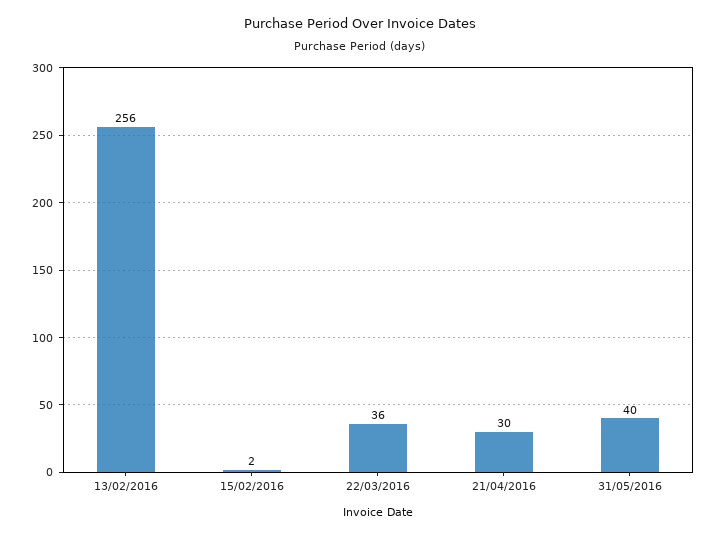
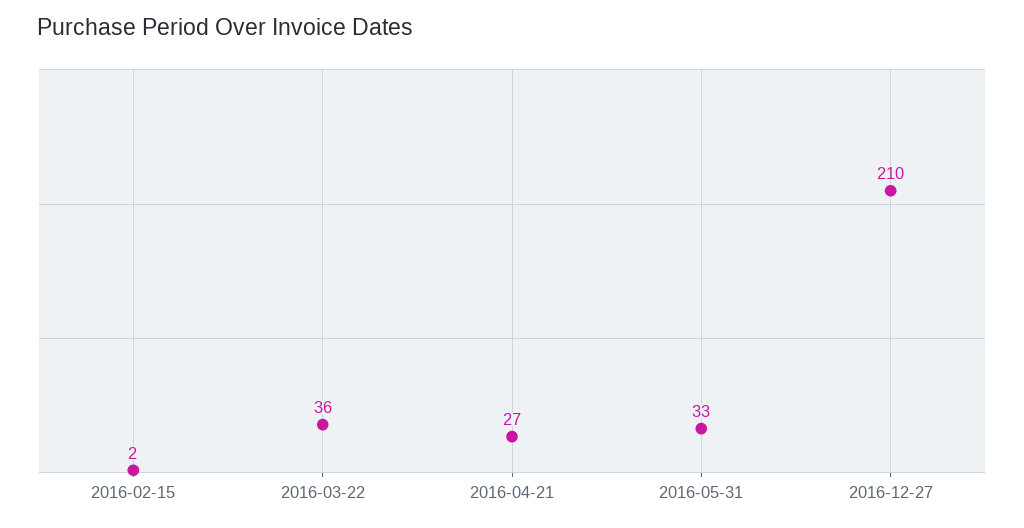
13/02/2016: 256 -> none
21/04/2016: 30 -> 27
31/05/2016: 40 -> 33
2016-12-27: none -> 210

